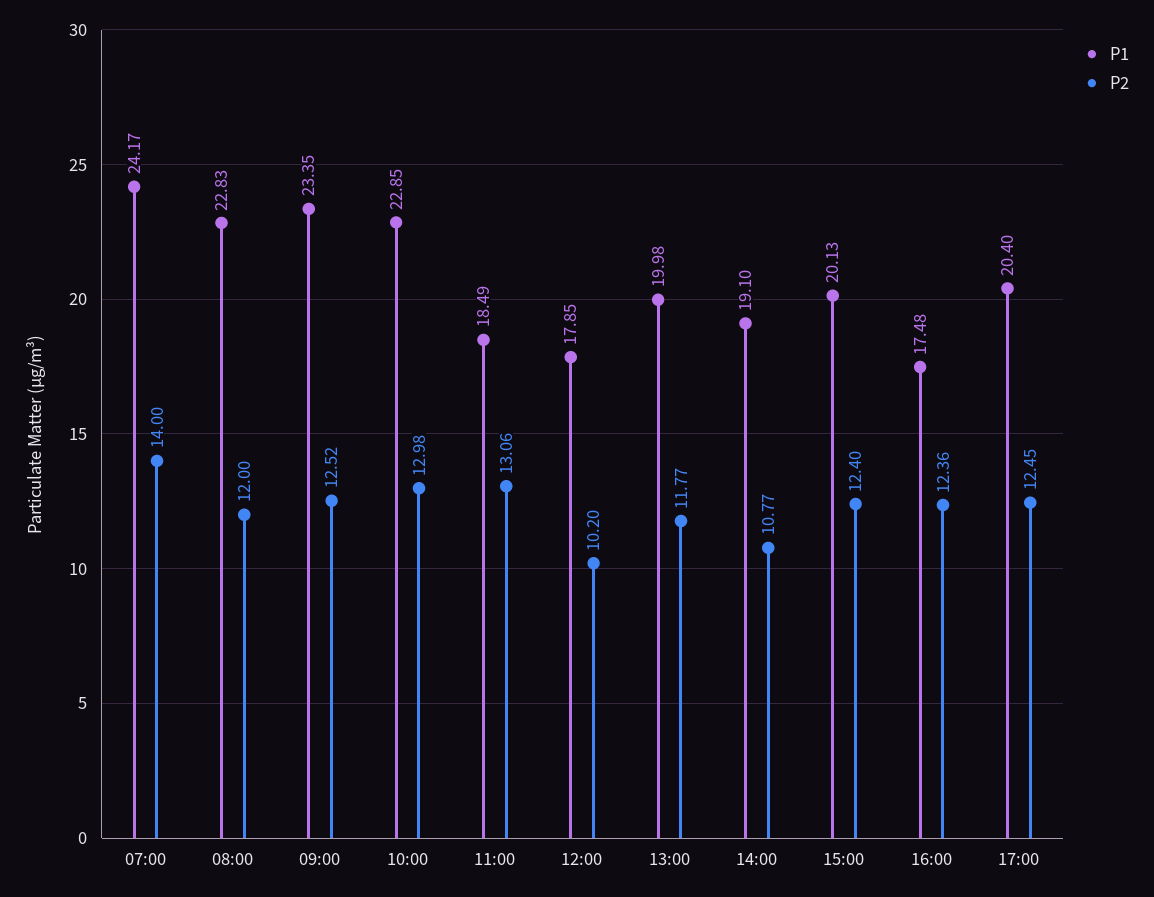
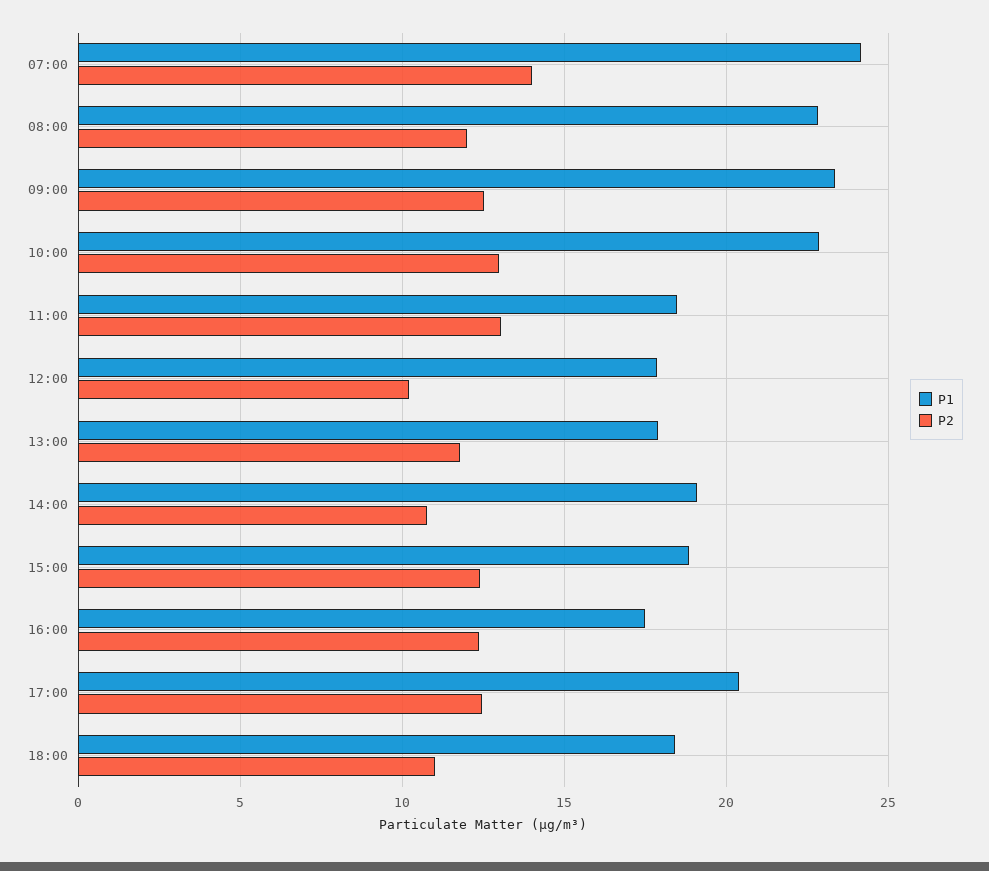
P1, 13:00: 19.98 -> 18
P1, 15:00: 20.13 -> 19
P1, 18:00: none -> 18.5
P2, 18:00: none -> 11

